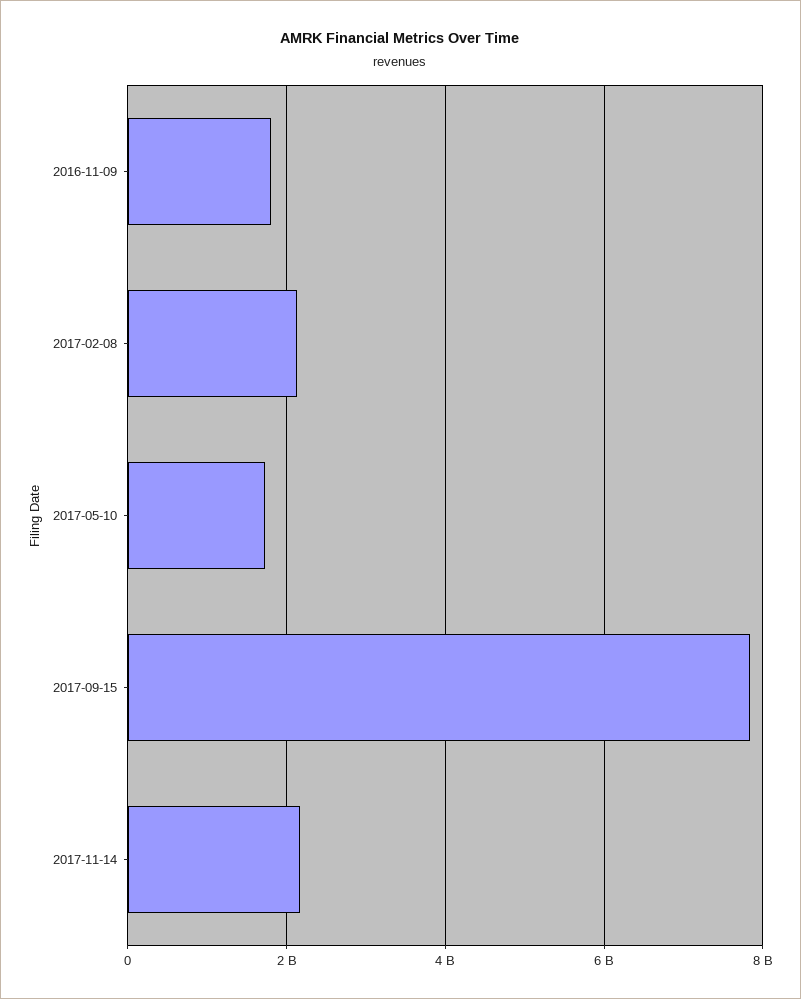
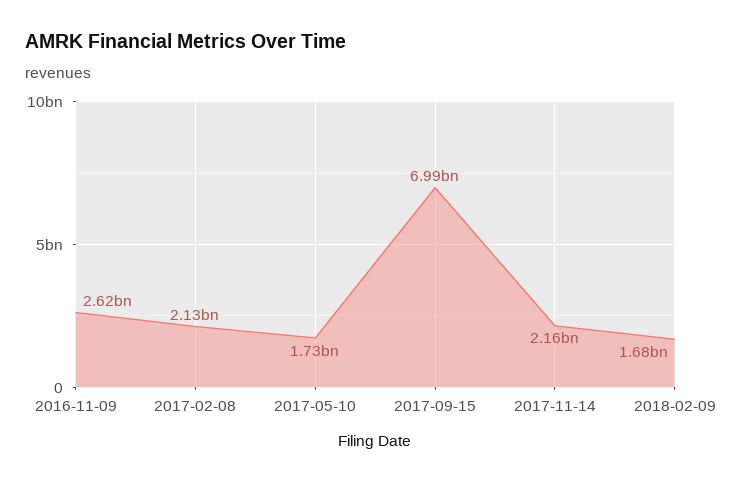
2016-11-09: 1800000000 -> 2620000000
2017-09-15: 7800000000 -> 6990000000
2018-02-09: none -> 1680000000

